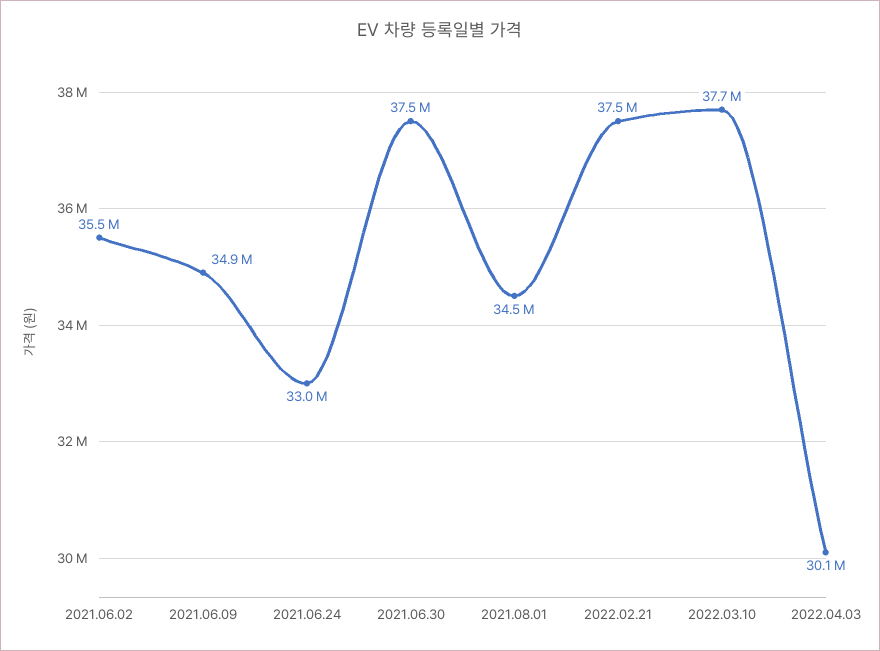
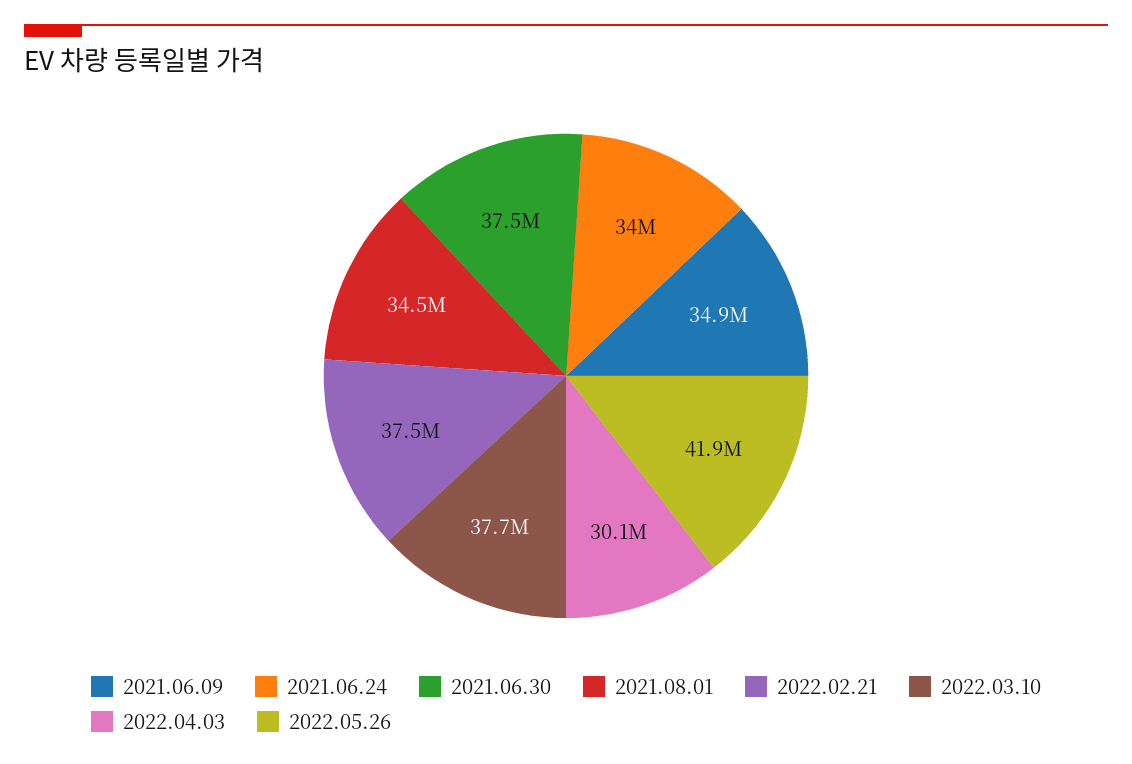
2021.06.02: 35500000 -> none
2021.06.24: 33000000 -> 34000000
2022.05.26: none -> 41900000

